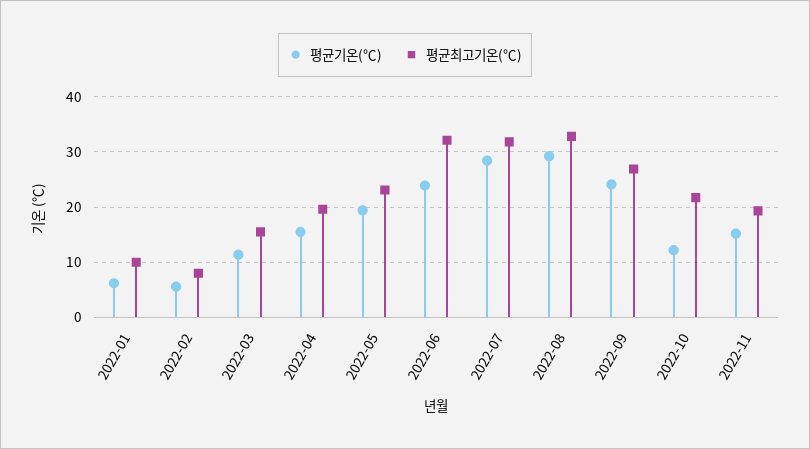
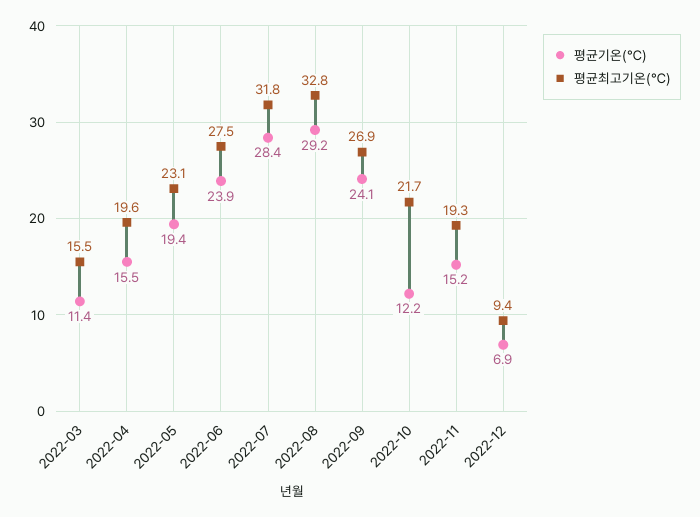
평균기온(℃), 2022-01: 6 -> none
평균최고기온(℃), 2022-01: 10 -> none
평균기온(℃), 2022-02: 6 -> none
평균최고기온(℃), 2022-02: 8 -> none
평균최고기온(℃), 2022-06: 32 -> 27.5
평균기온(℃), 2022-12: none -> 6.9
평균최고기온(℃), 2022-12: none -> 9.4

